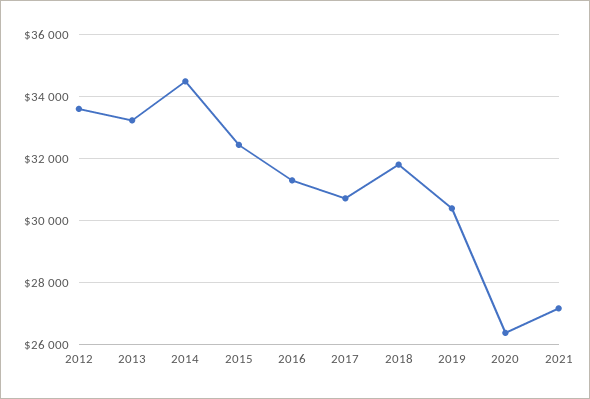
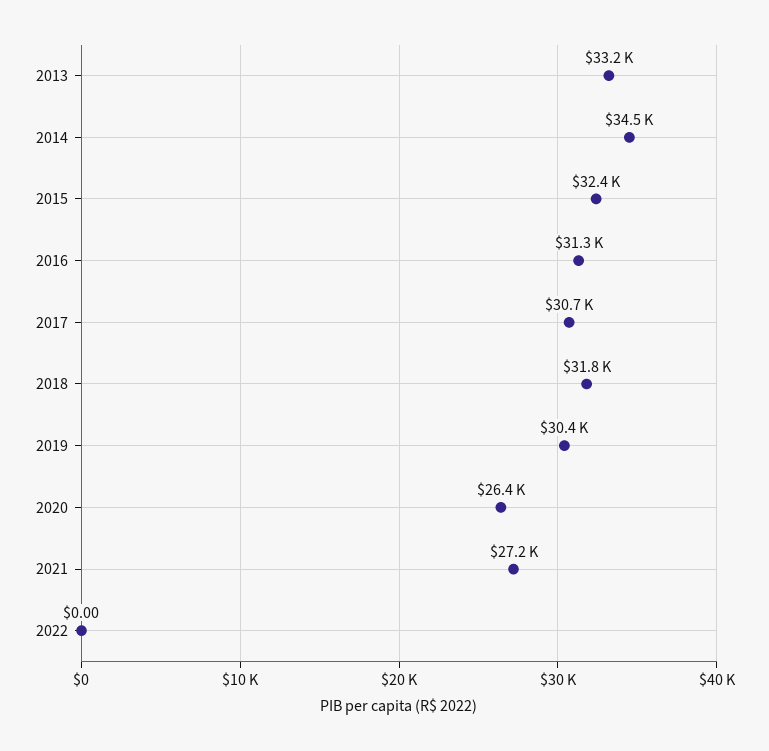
2012: 33600 -> none
2022: none -> 0

